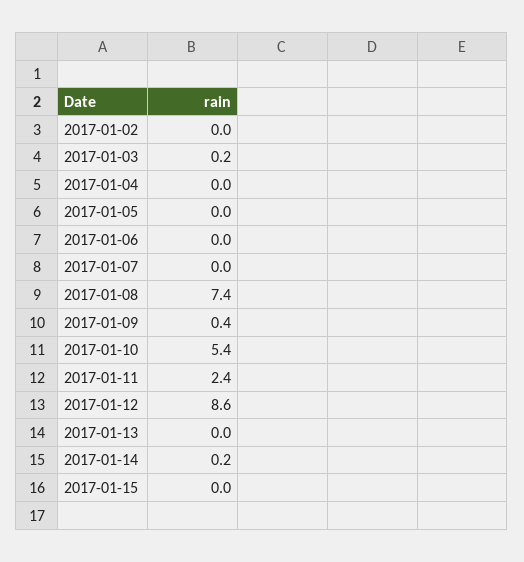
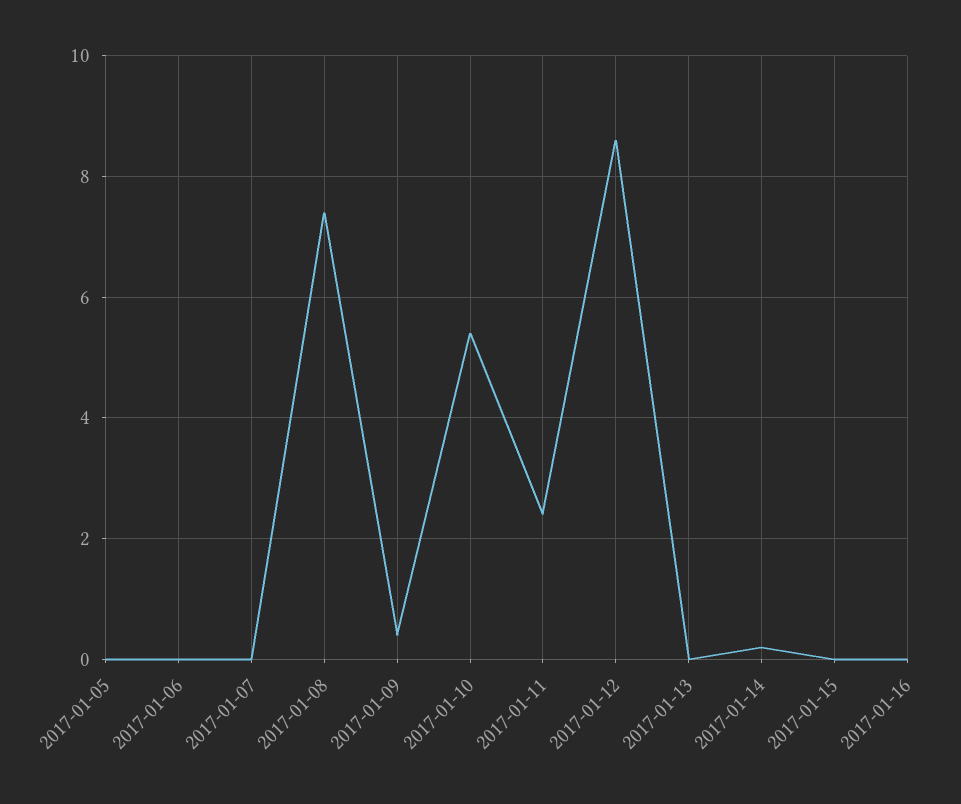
2017-01-02: 0 -> none
2017-01-03: 0.2 -> none
2017-01-04: 0 -> none
2017-01-16: none -> 0

